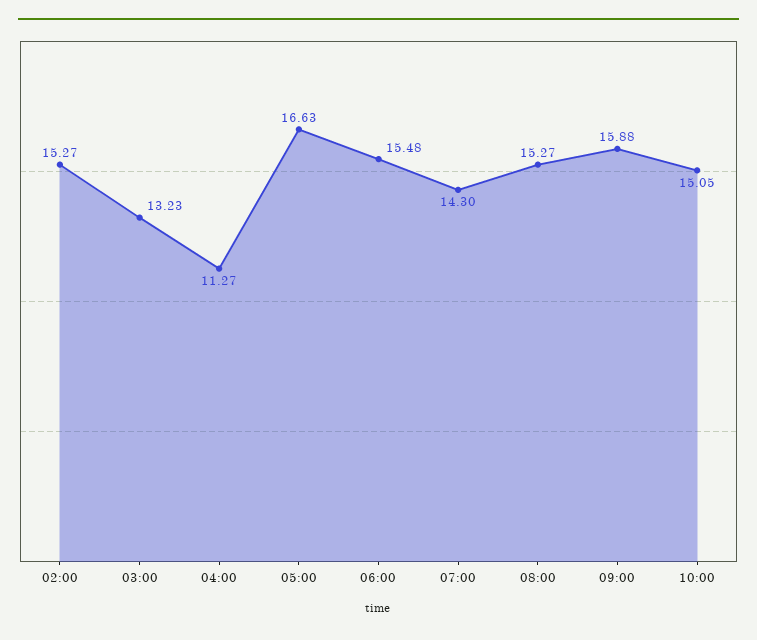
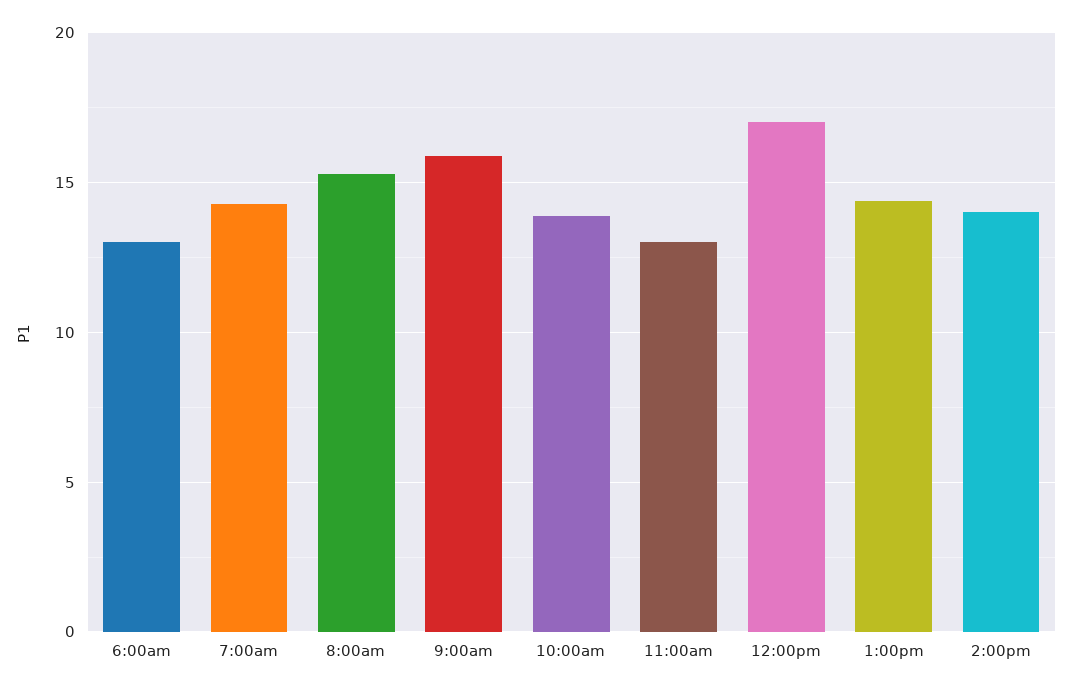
02:00: 15.27 -> none
03:00: 13.23 -> none
04:00: 11.27 -> none
05:00: 16.63 -> none
06:00: 15.48 -> 13
10:00: 15.05 -> 14
11:00am: none -> 13
12:00pm: none -> 17
1:00pm: none -> 14.5
2:00pm: none -> 14

